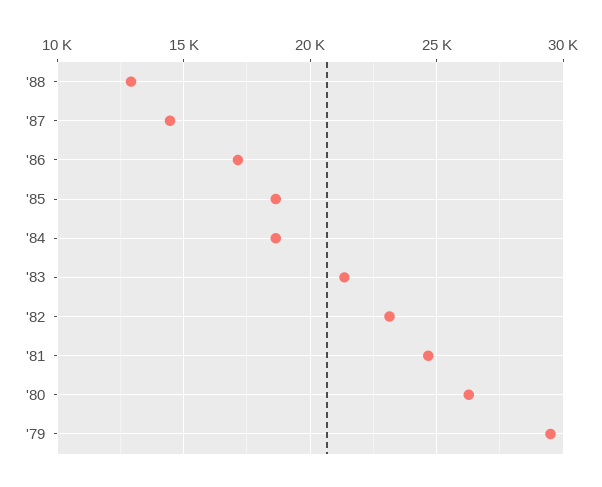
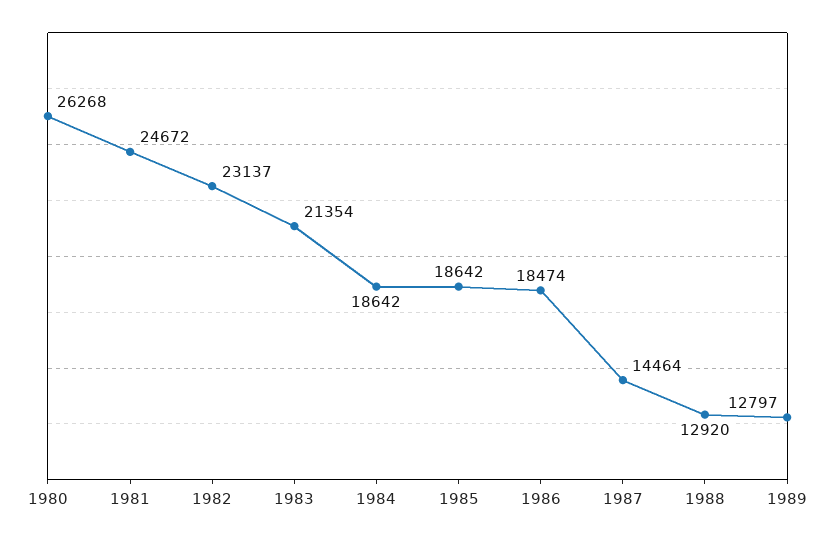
'86: 17000 -> 18474
'79: 29500 -> none
1989: none -> 12797

